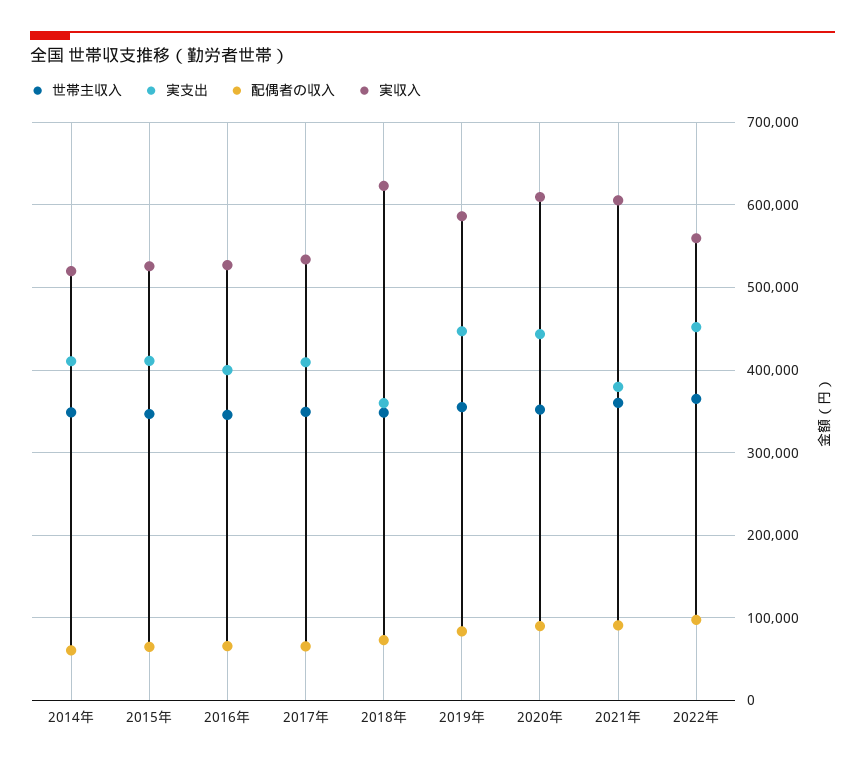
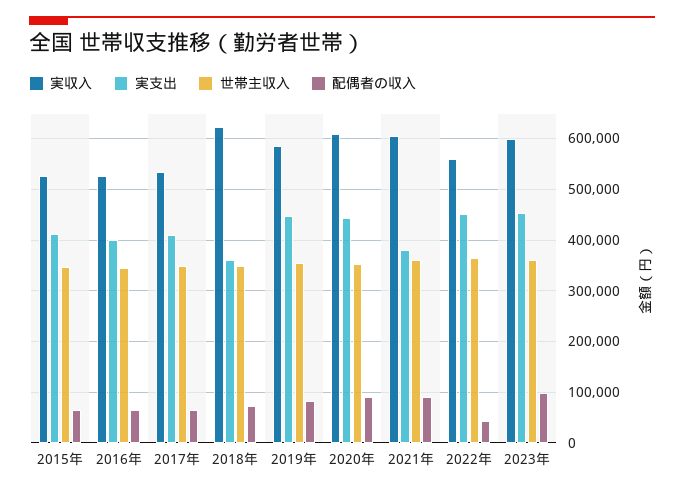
世帯主収入, 2014年: 350000 -> none
実支出, 2014年: 410000 -> none
配偶者の収入, 2014年: 60000 -> none
実収入, 2014年: 520000 -> none
配偶者の収入, 2022年: 100000 -> 40000
実収入, 2023年: none -> 600000
実支出, 2023年: none -> 460000
世帯主収入, 2023年: none -> 360000
配偶者の収入, 2023年: none -> 100000

